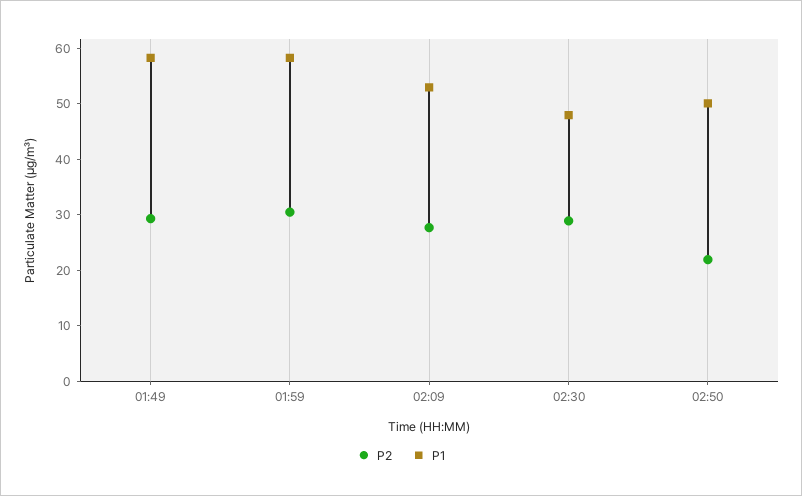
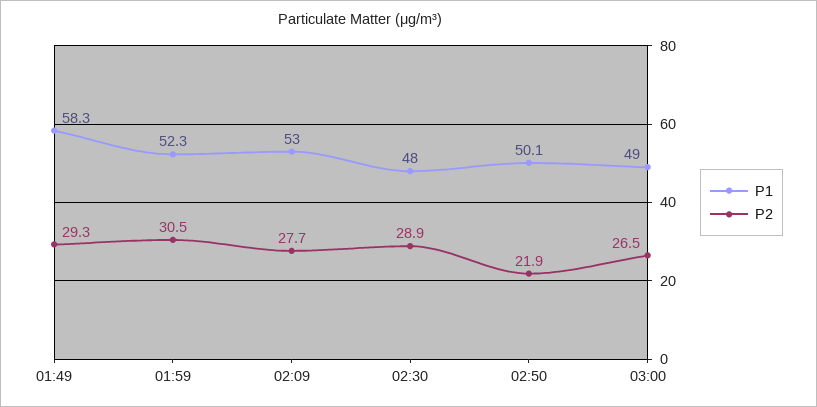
P1, 01:59: 58 -> 52.3
P1, 03:00: none -> 49
P2, 03:00: none -> 26.5

